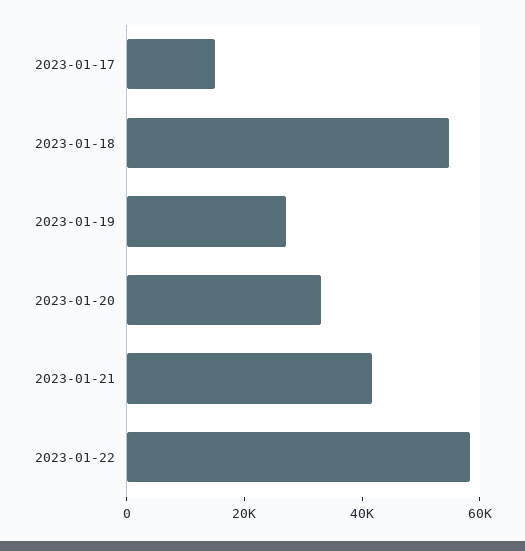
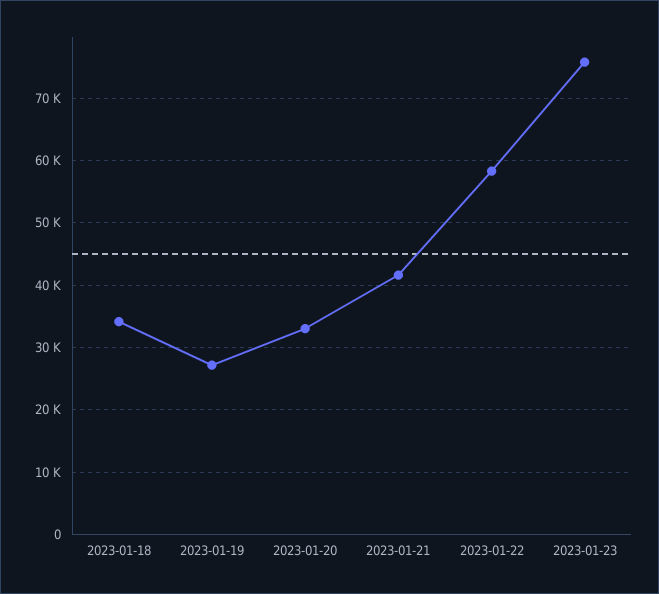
2023-01-17: 15000 -> none
2023-01-18: 55000 -> 34000
2023-01-23: none -> 76000

